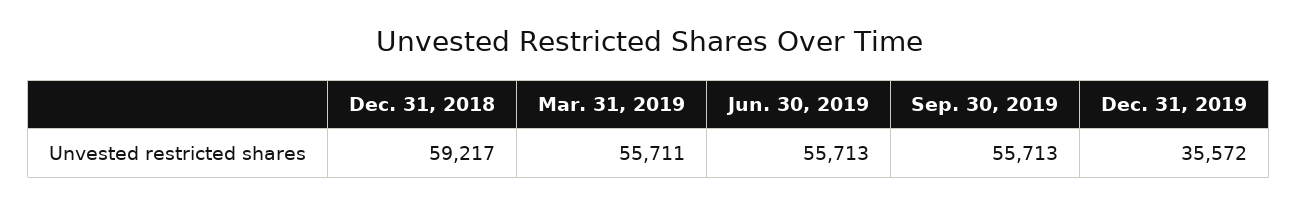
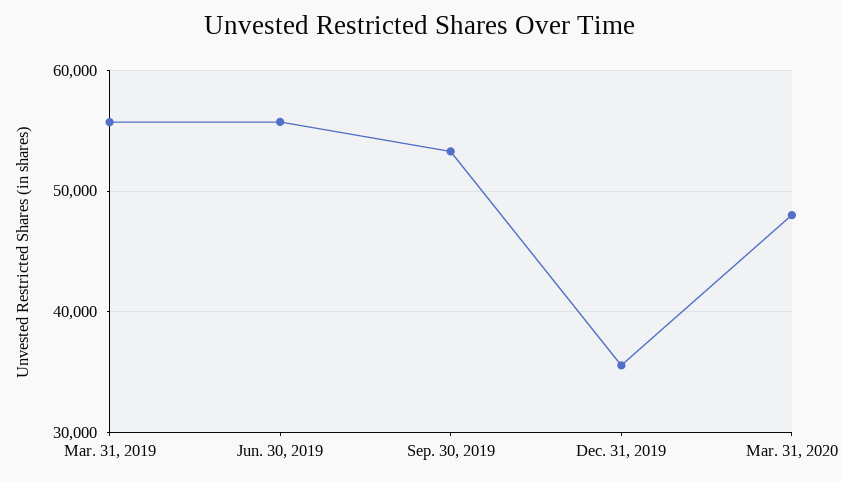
Dec. 31, 2018: 59217 -> none
Sep. 30, 2019: 55713 -> 53000
Mar. 31, 2020: none -> 48000

